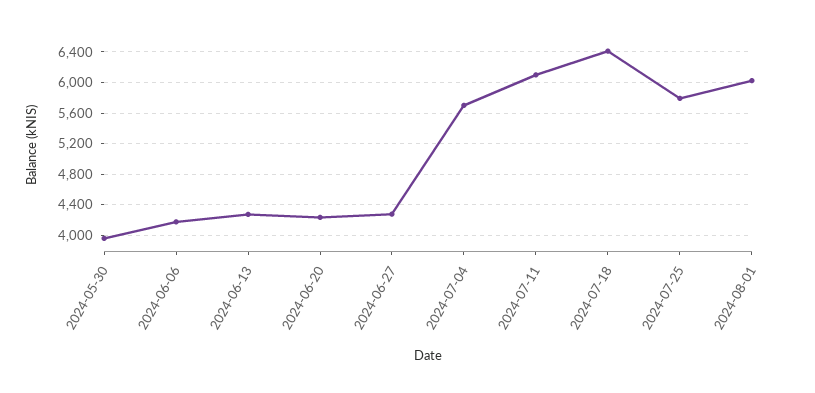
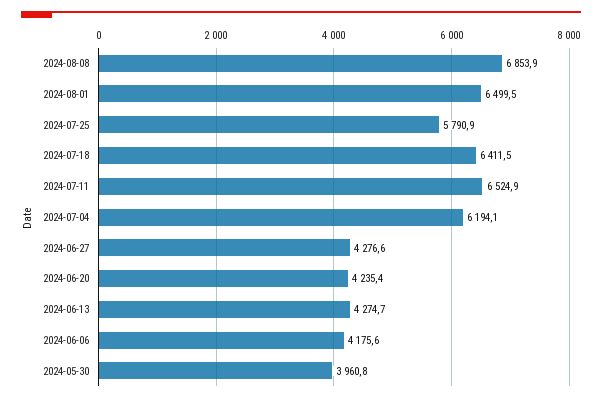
2024-07-04: 5700 -> 6194.1
2024-07-11: 6100 -> 6524.9
2024-08-01: 6000 -> 6499.5
2024-08-08: none -> 6853.9

